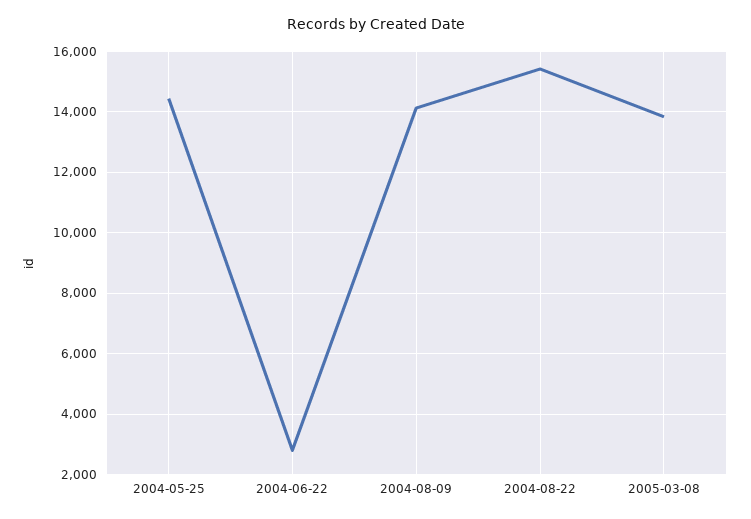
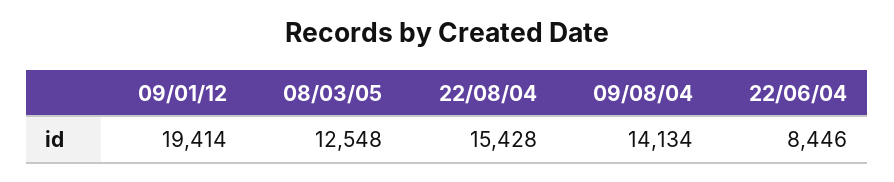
2004-05-25: 14400 -> none
2004-06-22: 2800 -> 8446
2005-03-08: 13800 -> 12548
09/01/12: none -> 19414

